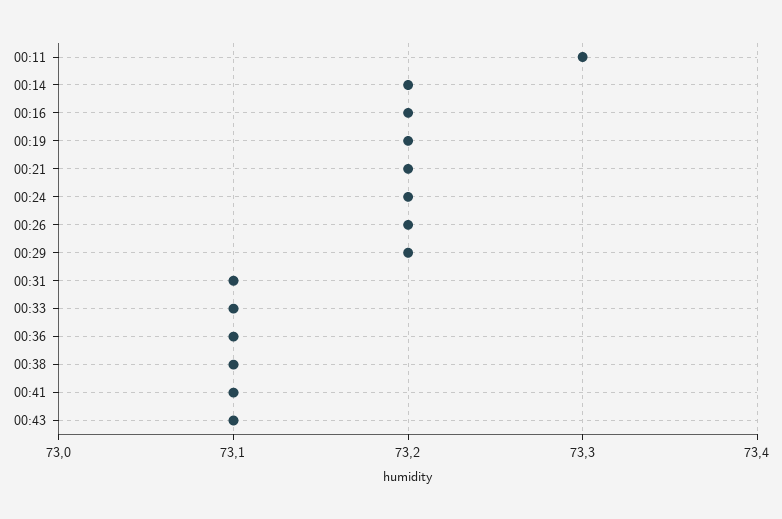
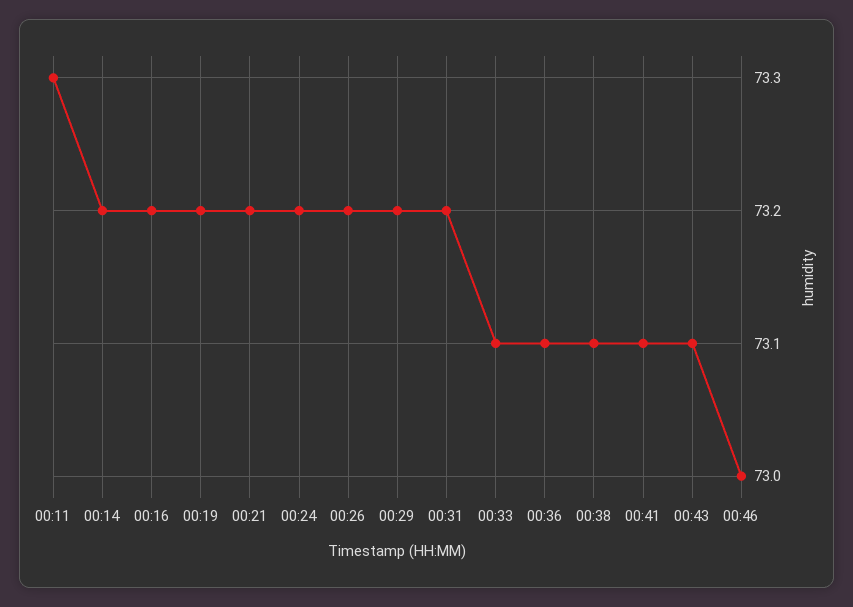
00:31: 73.1 -> 73.2
00:46: none -> 73

